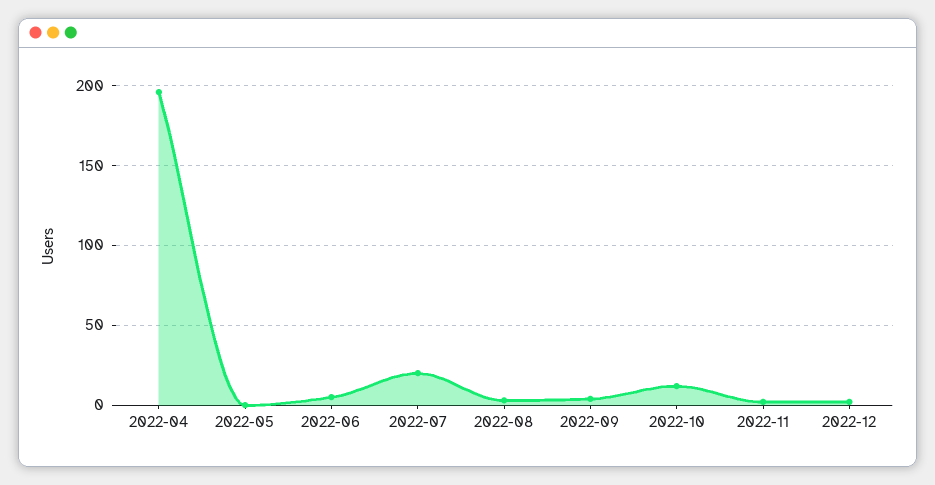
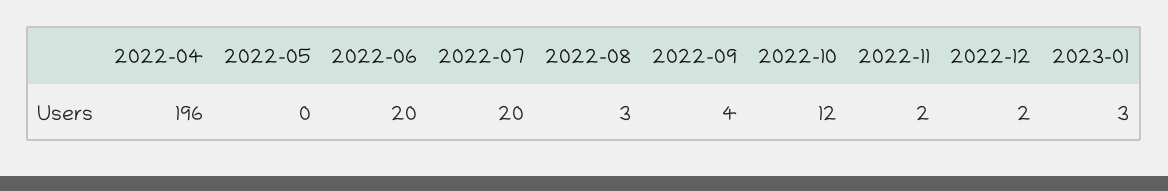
2022-06: 5 -> 20
2023-01: none -> 3

